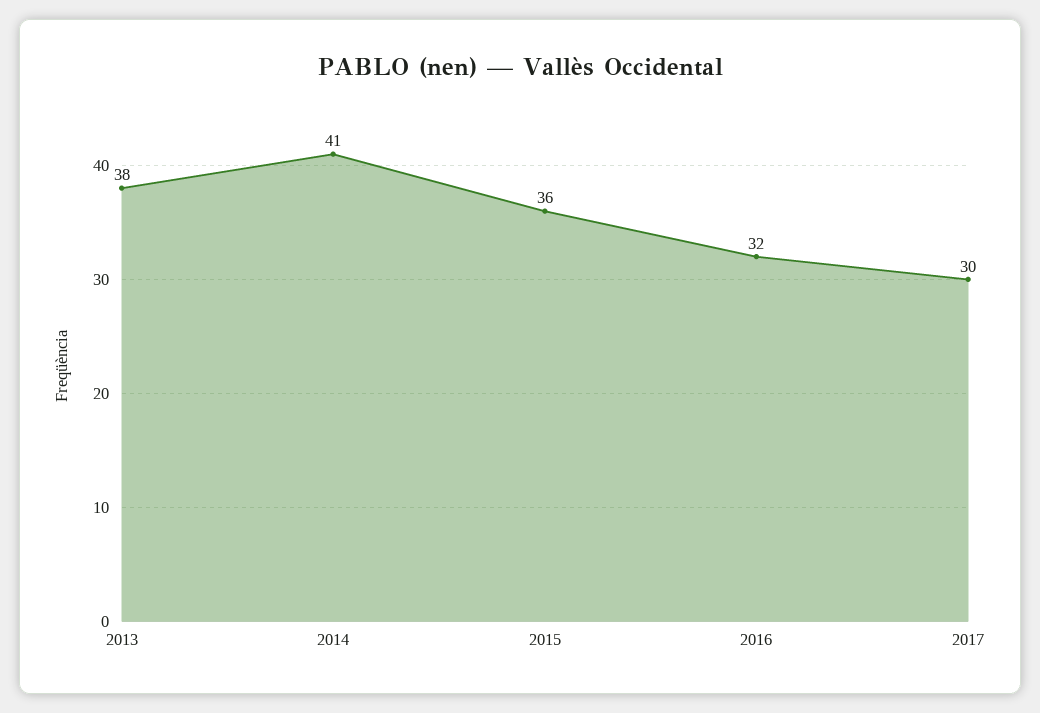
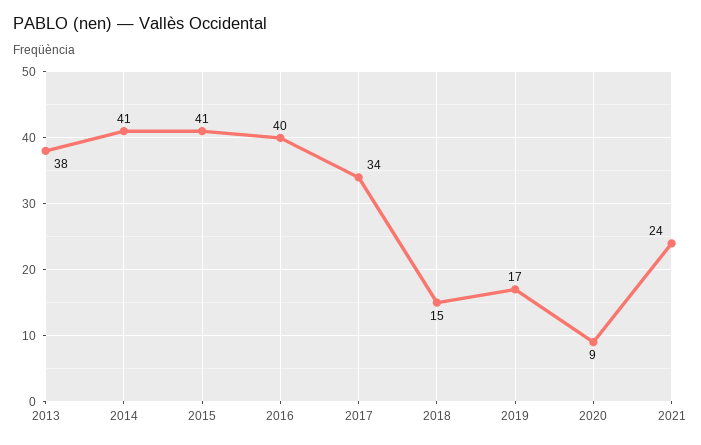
2015: 36 -> 41
2016: 32 -> 40
2017: 30 -> 34
2018: none -> 15
2019: none -> 17
2020: none -> 9
2021: none -> 24

